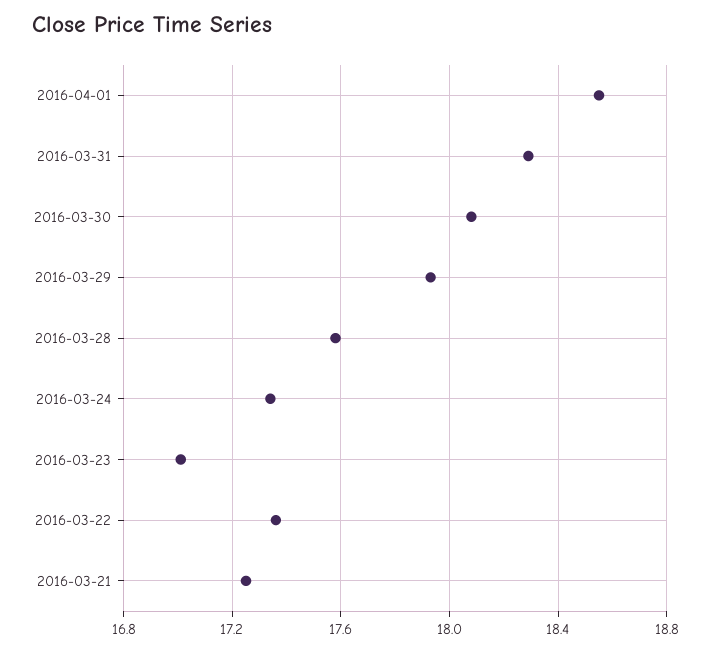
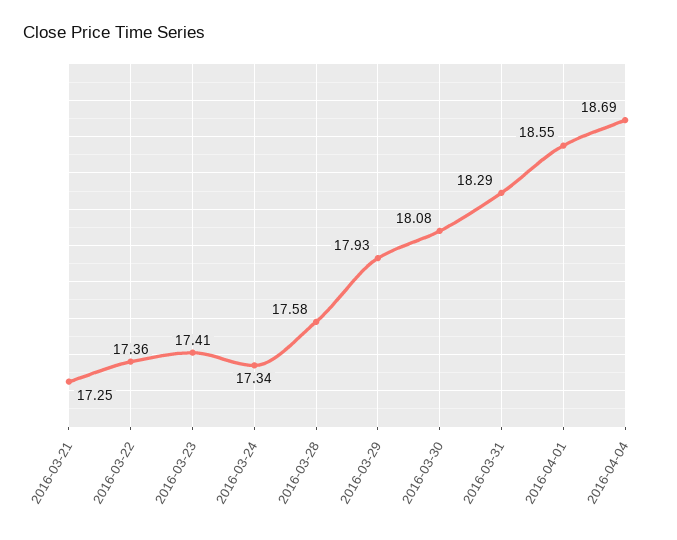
2016-03-23: 17 -> 17.41
2016-04-04: none -> 18.69

